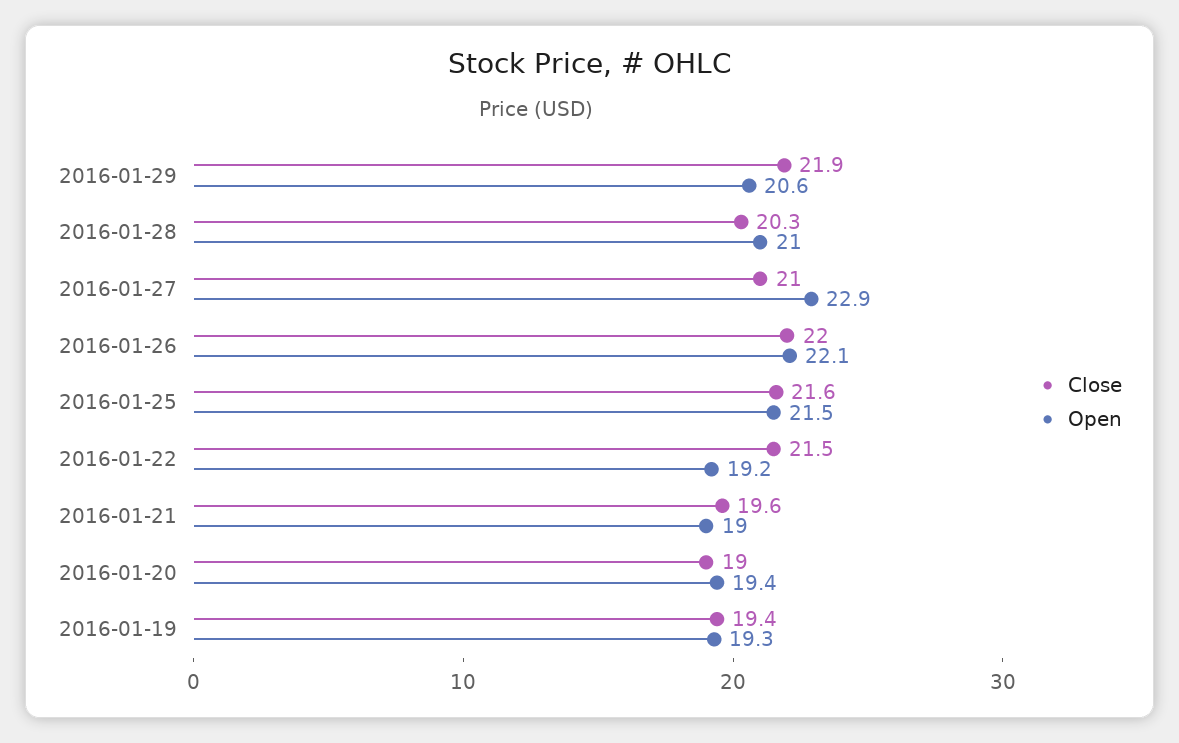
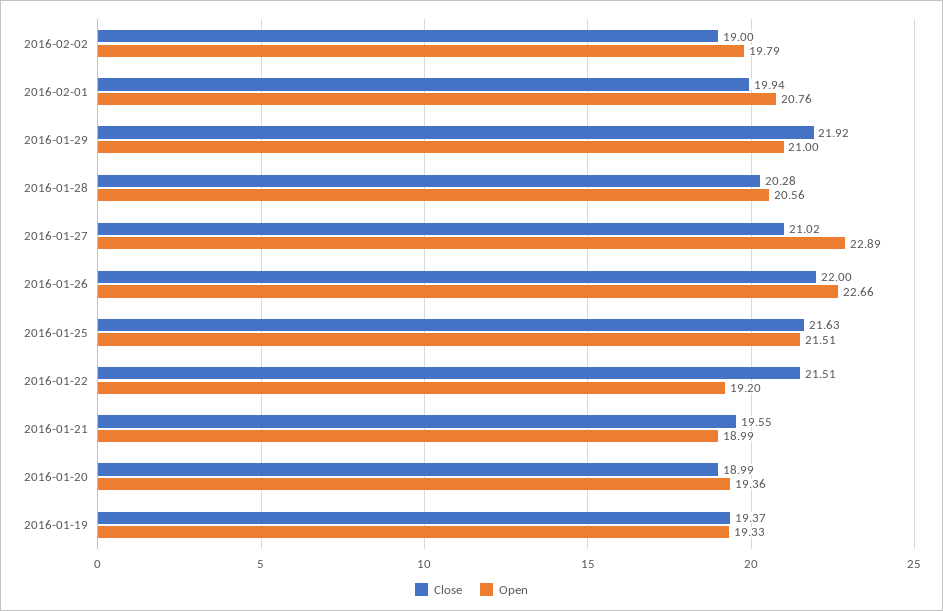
Open, 2016-01-29: 20.6 -> 21
Open, 2016-01-28: 21 -> 20.56
Open, 2016-01-26: 22.1 -> 22.66
Close, 2016-02-02: none -> 19
Open, 2016-02-02: none -> 19.79
Close, 2016-02-01: none -> 19.94
Open, 2016-02-01: none -> 20.76

